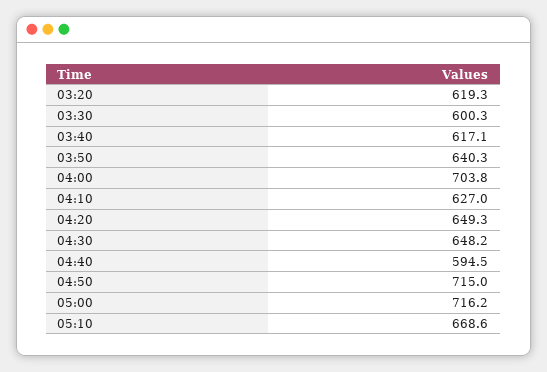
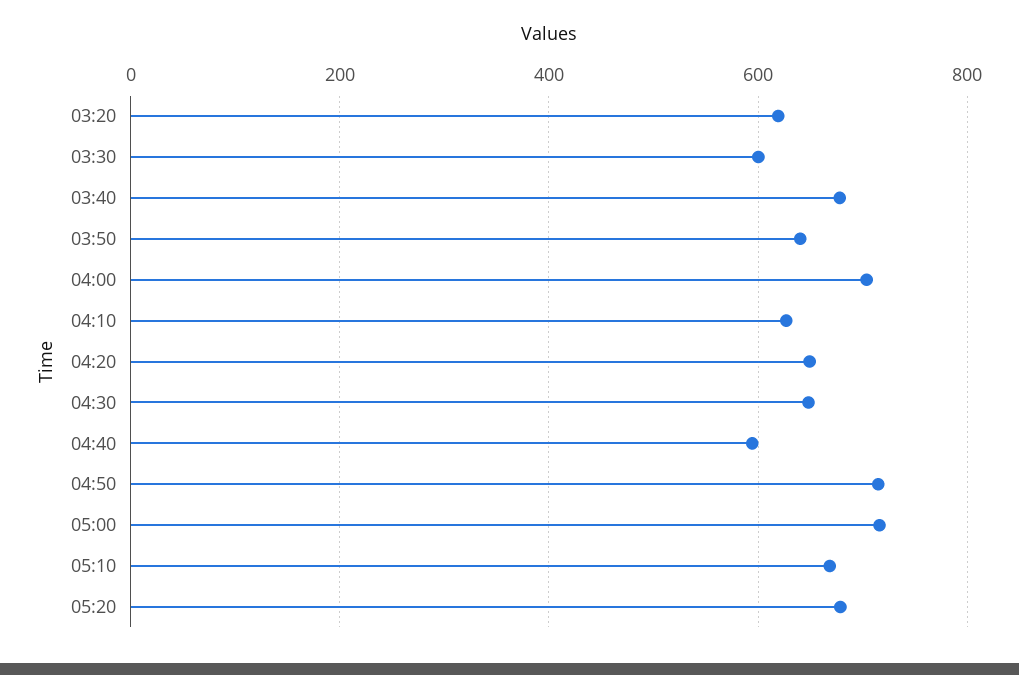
03:40: 617.1 -> 680
05:20: none -> 680

